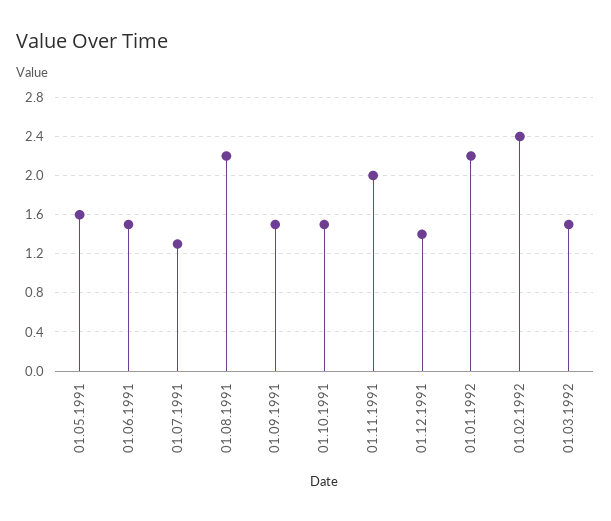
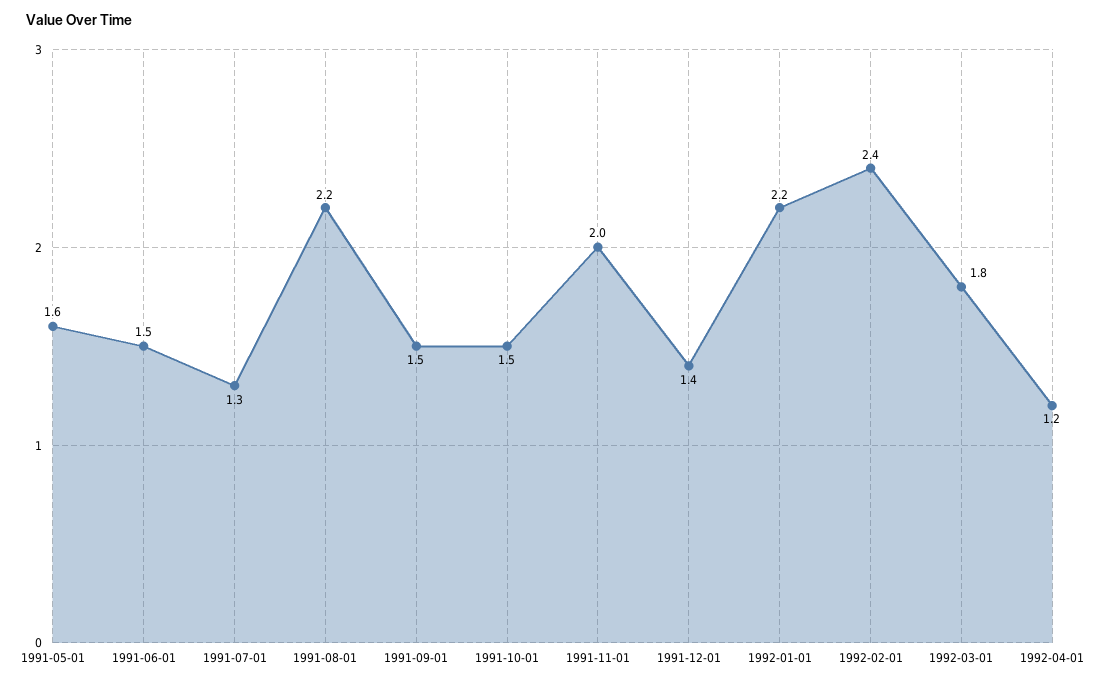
01.03.1992: 1.5 -> 1.8
1992-04-01: none -> 1.2

